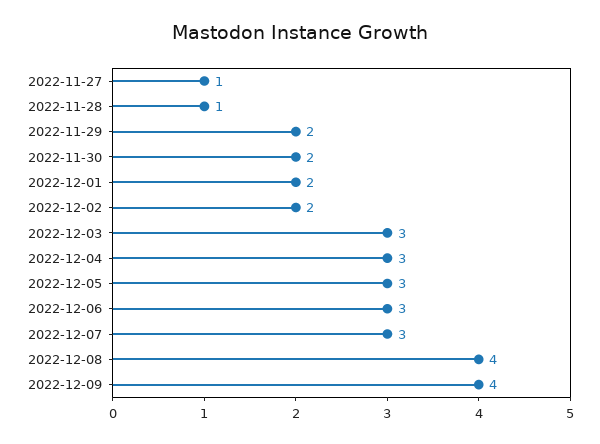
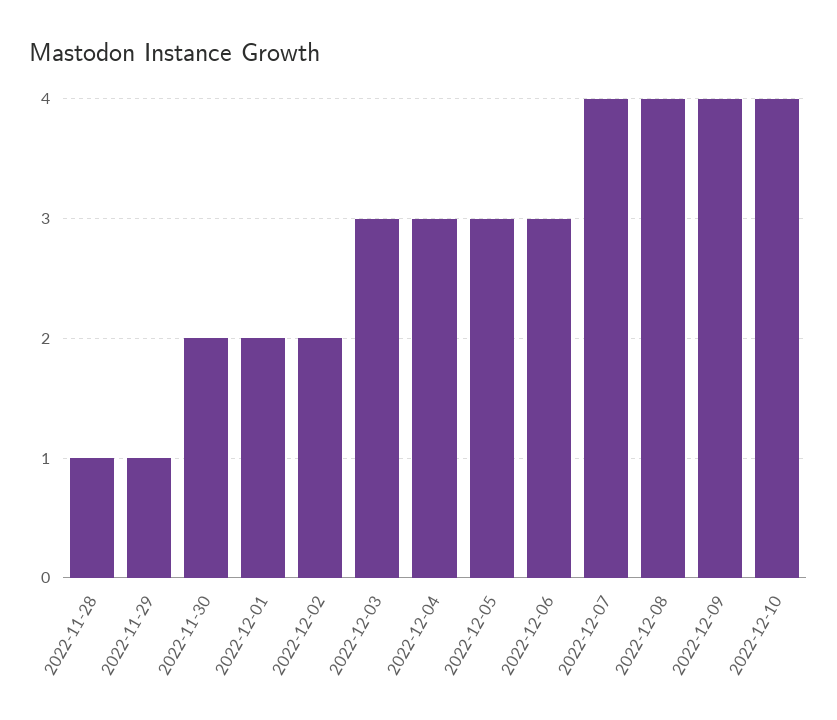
2022-11-27: 1 -> none
2022-11-29: 2 -> 1
2022-12-07: 3 -> 4
2022-12-10: none -> 4

